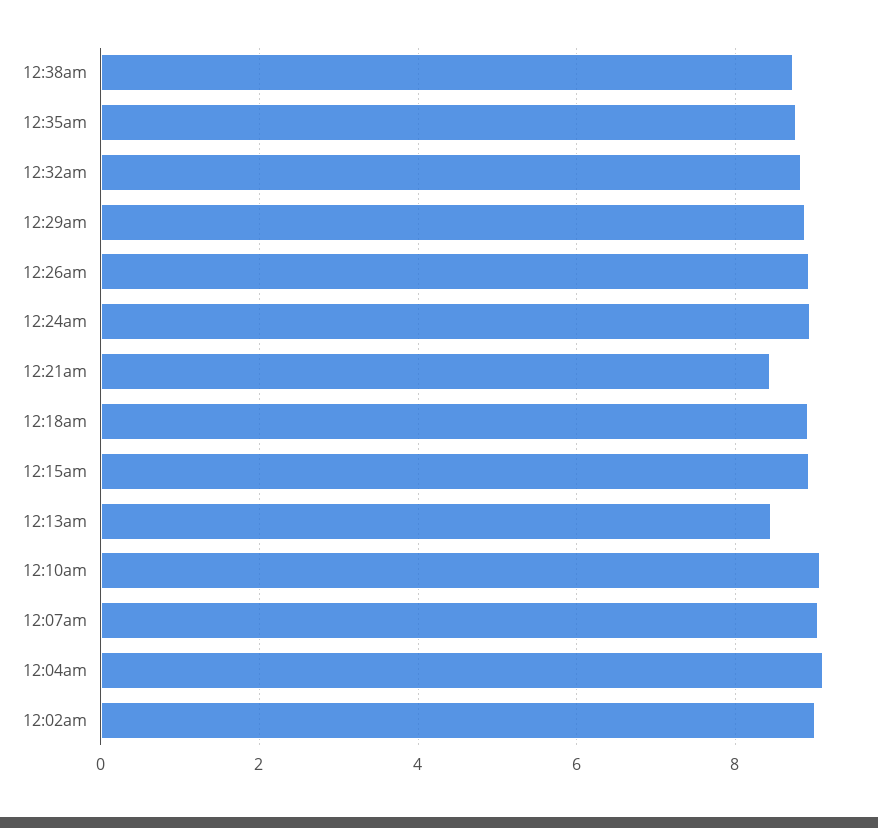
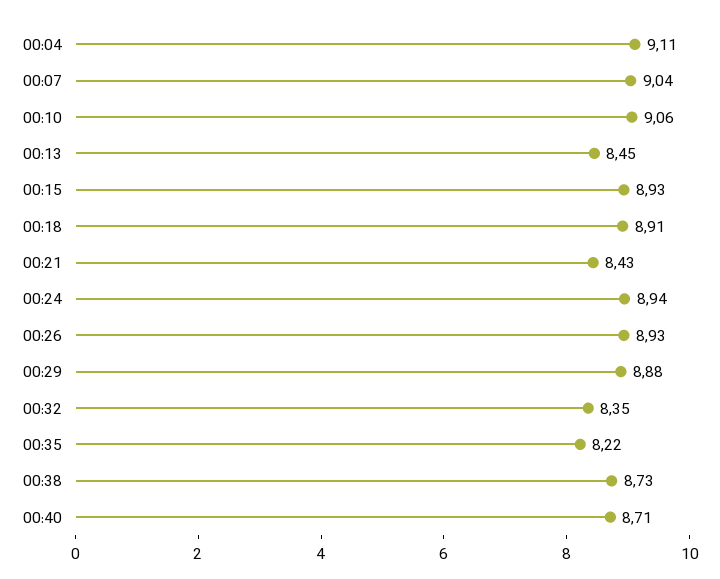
12:35am: 8.8 -> 8.22
12:32am: 8.8 -> 8.35
12:02am: 9 -> none
00:40: none -> 8.71

